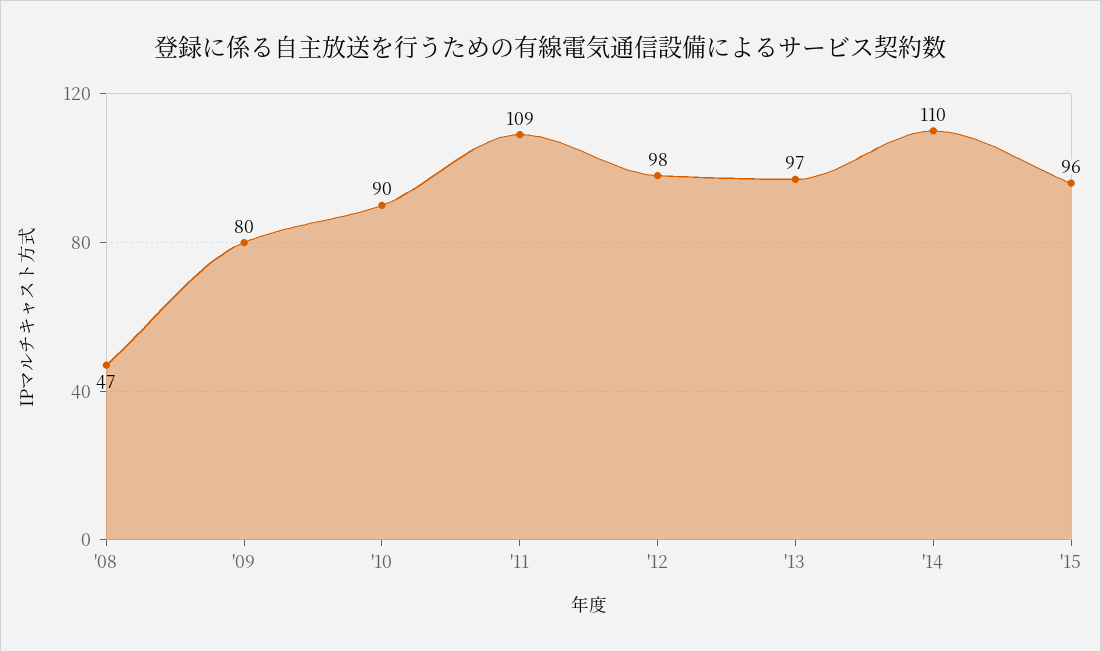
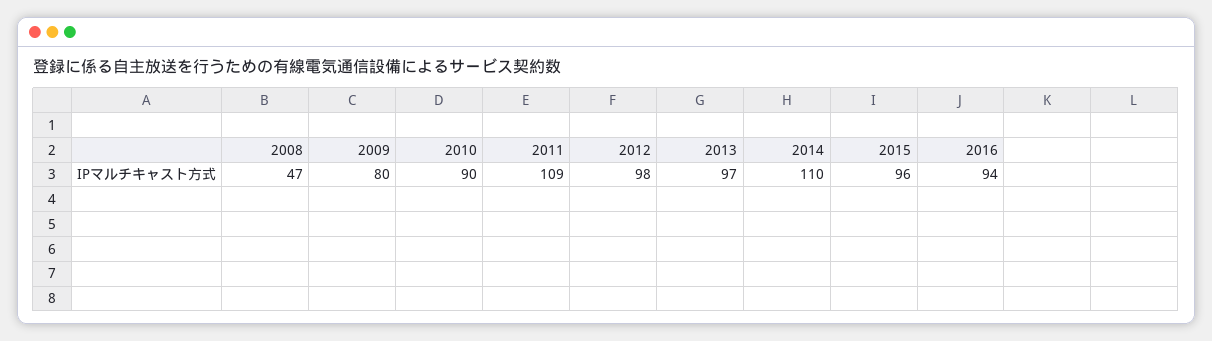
2016: none -> 94

